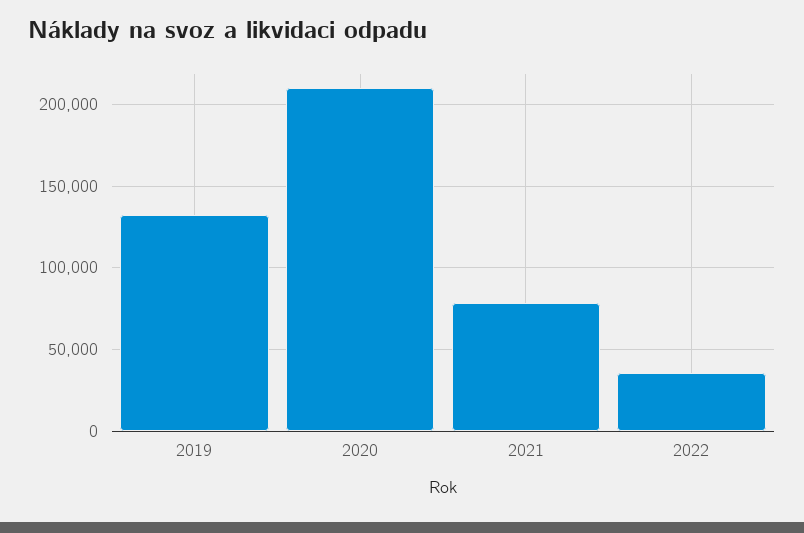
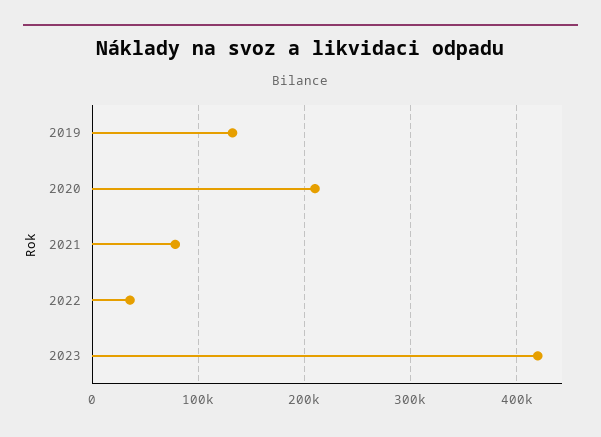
2023: none -> 420000

